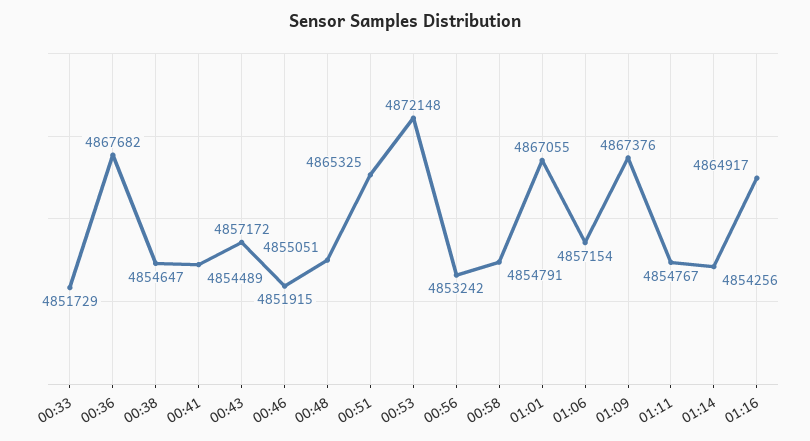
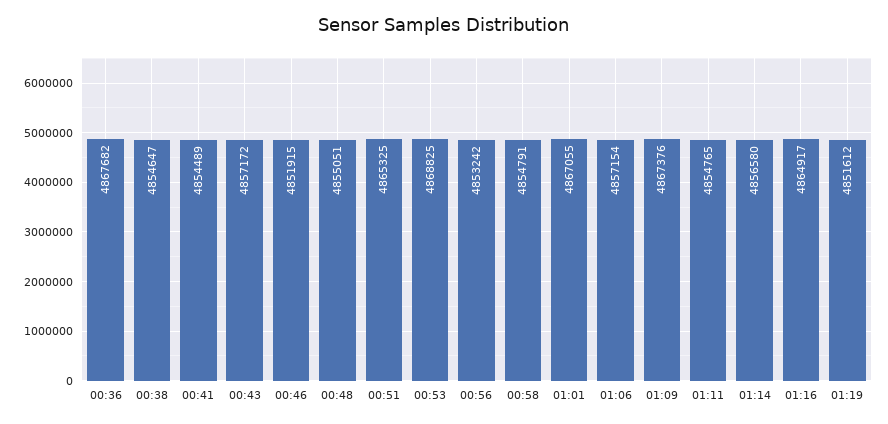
00:33: 4851729 -> none
00:53: 4872148 -> 4868825
01:11: 4854767 -> 4854765
01:14: 4854256 -> 4856580
01:19: none -> 4851612

